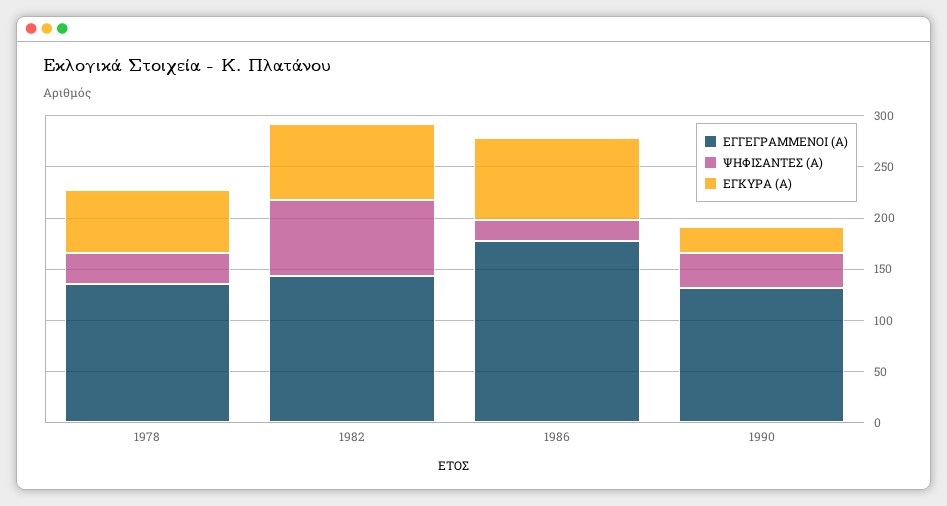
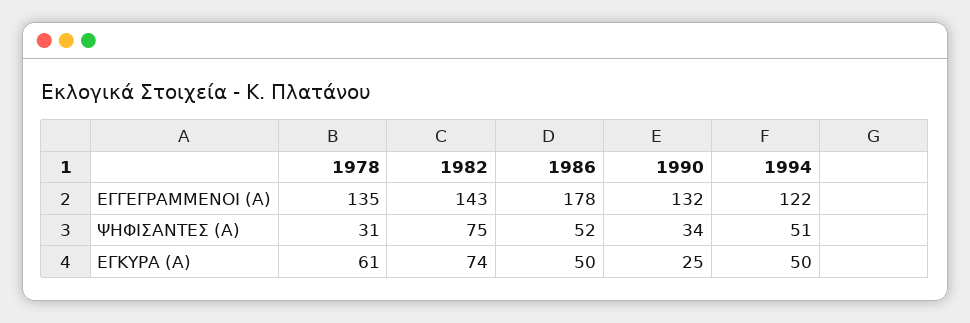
ΨΗΦΙΣΑΝΤΕΣ (Α), 1986: 20 -> 52
ΕΓΚΥΡΑ (Α), 1986: 80 -> 50
ΕΓΓΕΓΡΑΜΜΕΝΟΙ (Α), 1994: none -> 122
ΨΗΦΙΣΑΝΤΕΣ (Α), 1994: none -> 51
ΕΓΚΥΡΑ (Α), 1994: none -> 50

